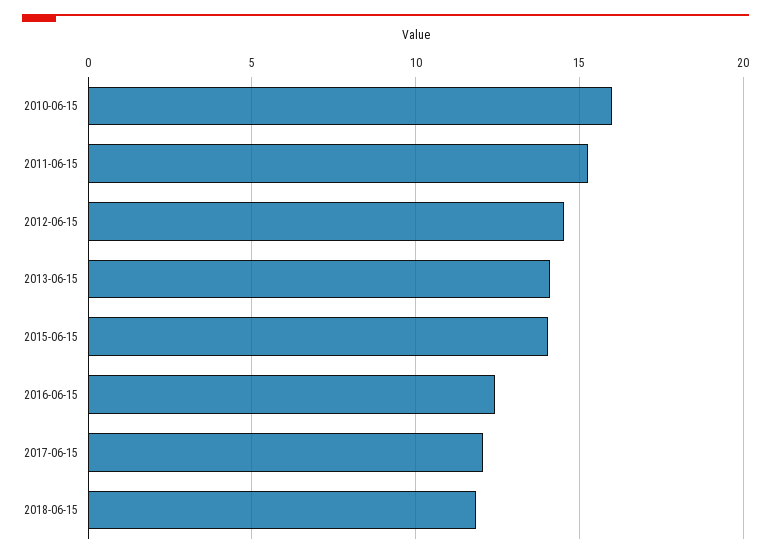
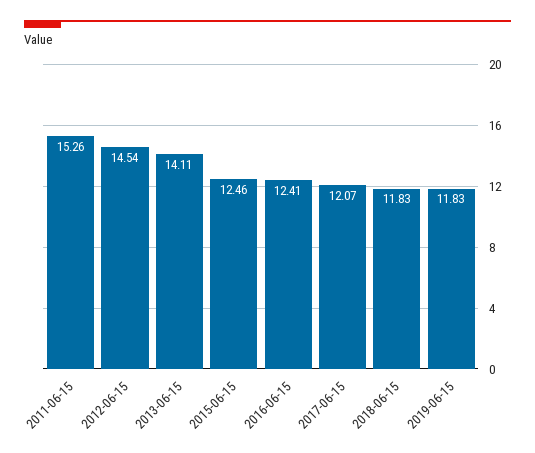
2010-06-15: 16 -> none
2015-06-15: 14 -> 12.46
2019-06-15: none -> 11.83

